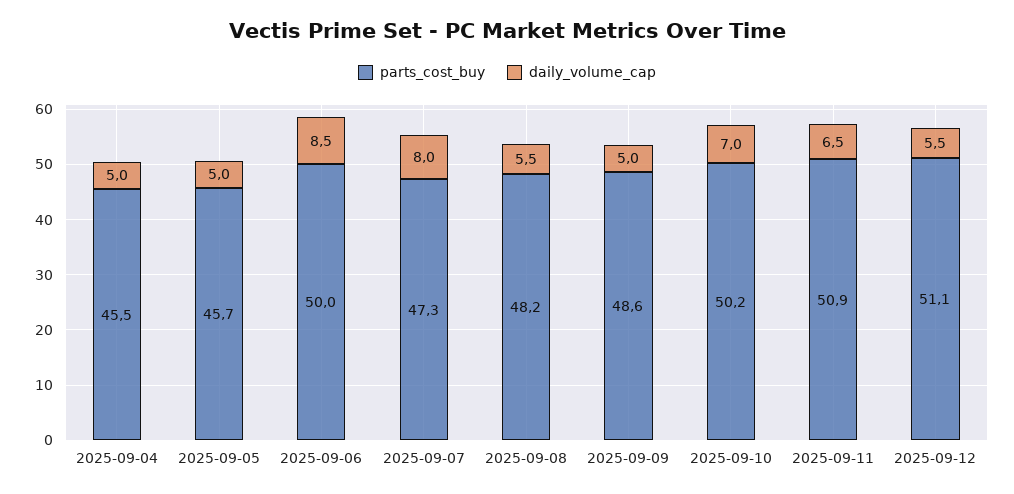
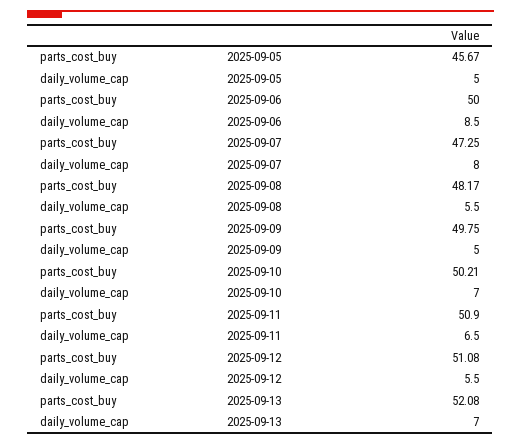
parts_cost_buy, 2025-09-04: 45.5 -> none
daily_volume_cap, 2025-09-04: 5 -> none
parts_cost_buy, 2025-09-09: 48.6 -> 49.75
parts_cost_buy, 2025-09-13: none -> 52.08
daily_volume_cap, 2025-09-13: none -> 7

